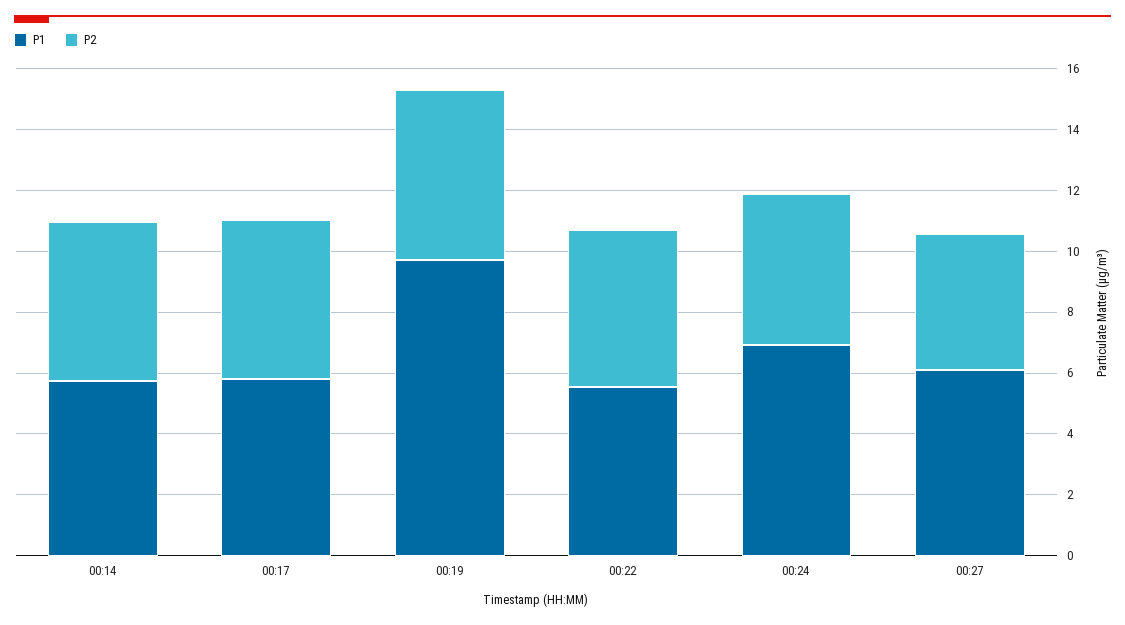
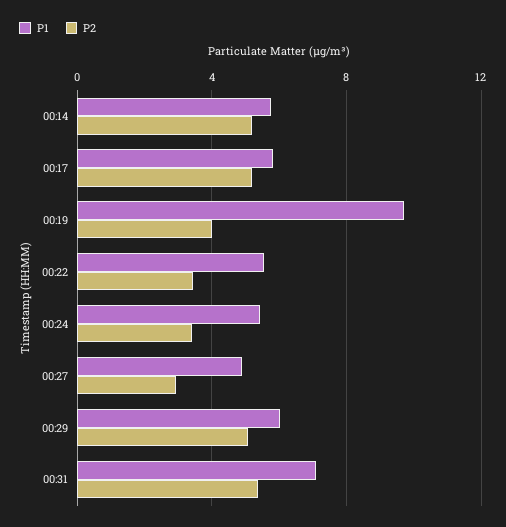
P2, 00:19: 5.5 -> 4
P2, 00:22: 5 -> 3.5
P1, 00:24: 7 -> 5.5
P2, 00:24: 5 -> 3.5
P1, 00:27: 6 -> 5
P2, 00:27: 4.5 -> 3
P1, 00:29: none -> 6
P2, 00:29: none -> 5
P1, 00:31: none -> 7
P2, 00:31: none -> 5.5

